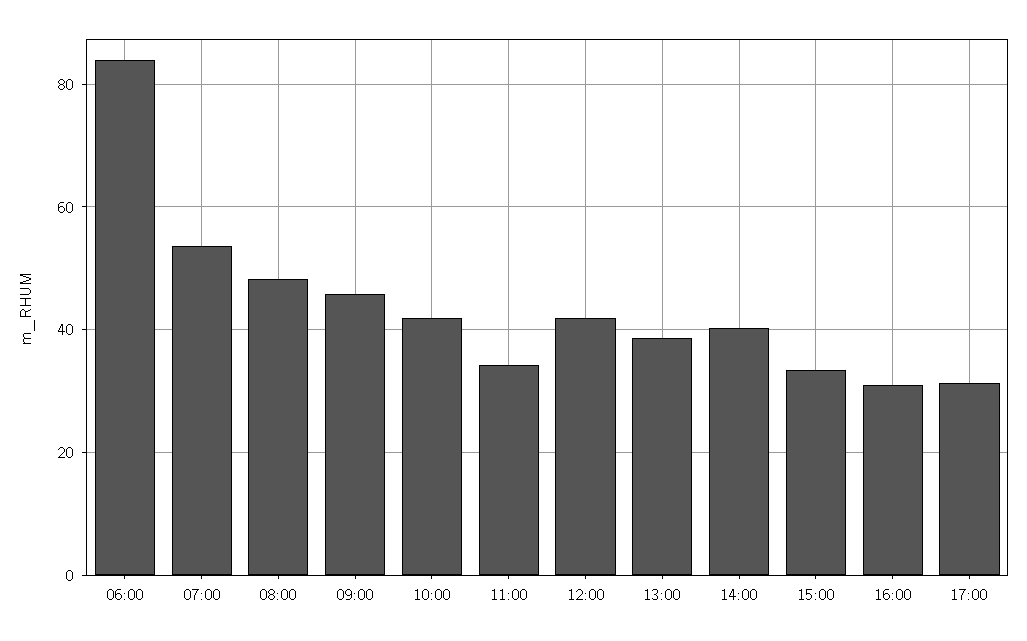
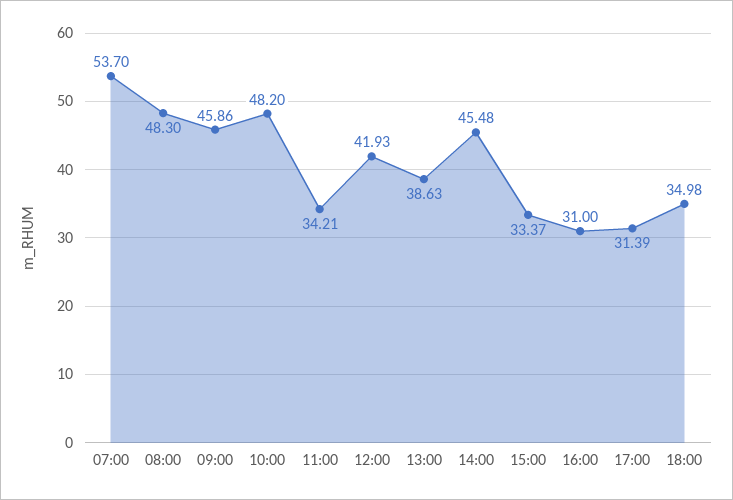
06:00: 84 -> none
10:00: 42 -> 48.2
14:00: 40 -> 45.48
18:00: none -> 34.98

